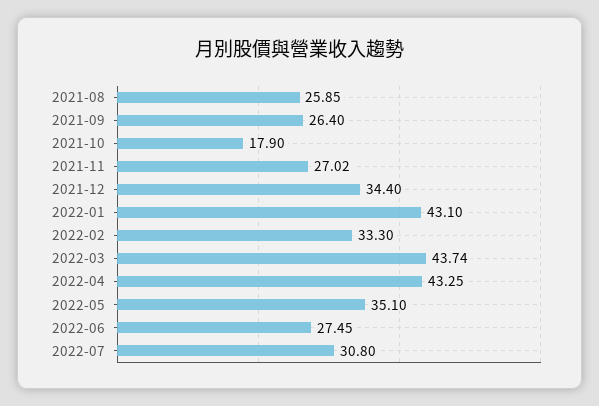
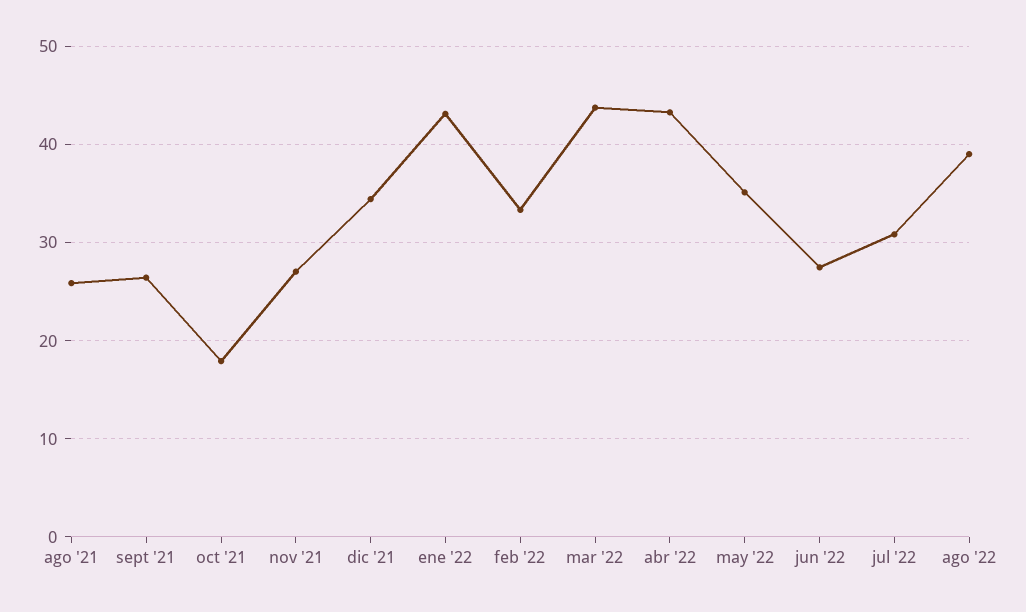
ago '22: none -> 39

